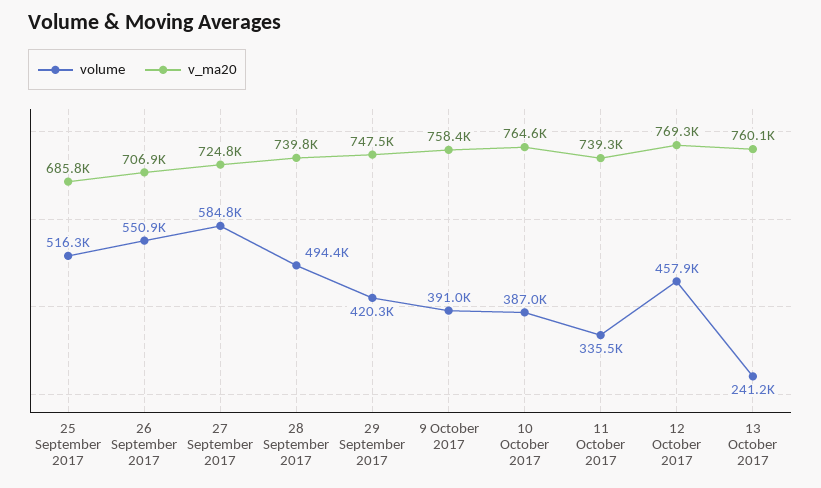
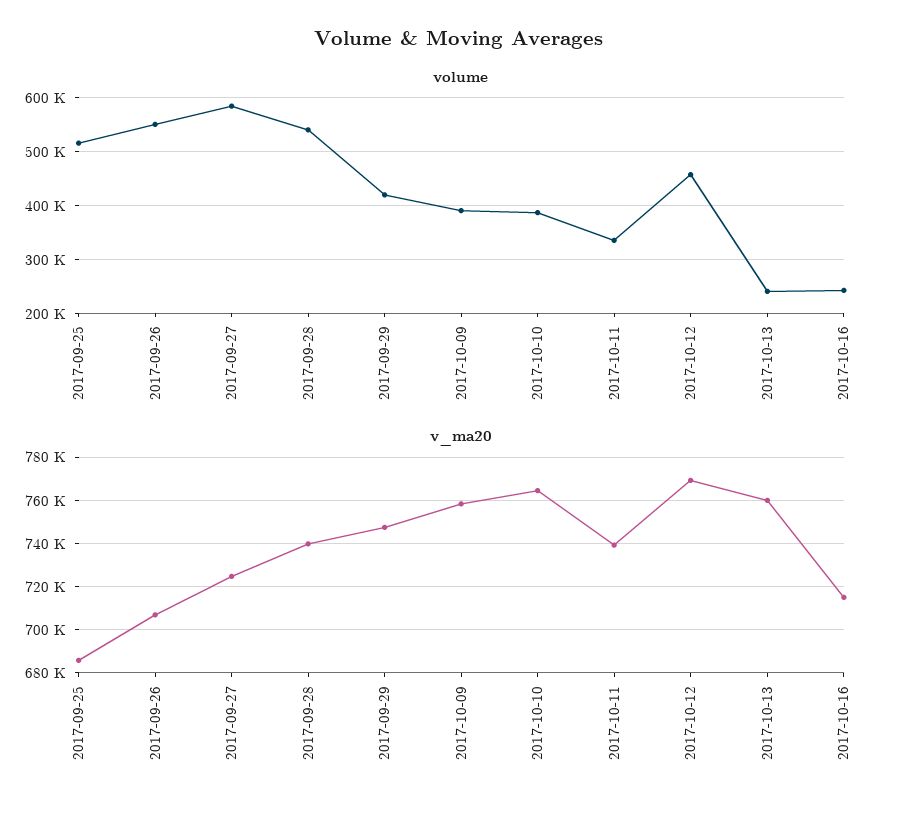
volume, 28 September 2017: 494400 -> 540000
volume, 2017-10-16: none -> 240000
v_ma20, 2017-10-16: none -> 715000

